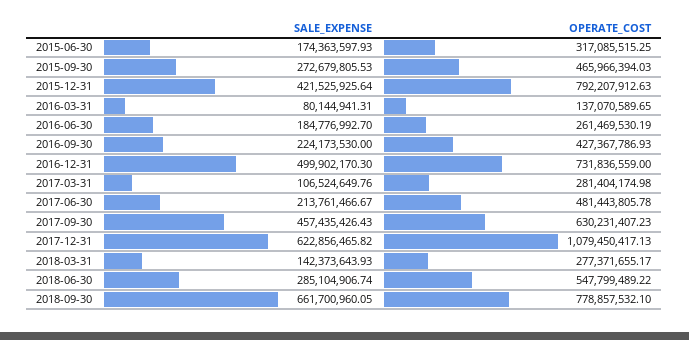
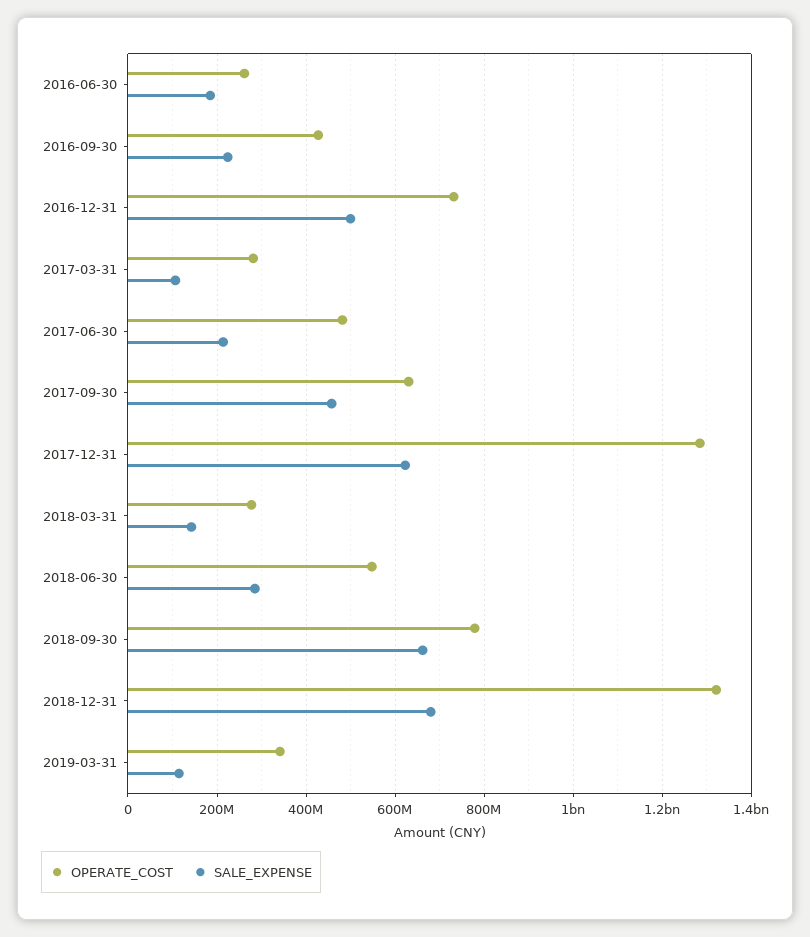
SALE_EXPENSE, 2015-06-30: 174363597.93 -> none
OPERATE_COST, 2015-06-30: 317085515.25 -> none
SALE_EXPENSE, 2015-09-30: 272679805.53 -> none
OPERATE_COST, 2015-09-30: 465966394.03 -> none
SALE_EXPENSE, 2015-12-31: 421525925.64 -> none
OPERATE_COST, 2015-12-31: 792207912.63 -> none
SALE_EXPENSE, 2016-03-31: 80144941.31 -> none
OPERATE_COST, 2016-03-31: 137070589.65 -> none
OPERATE_COST, 2017-12-31: 1079450417.13 -> 1280000000
OPERATE_COST, 2018-12-31: none -> 1320000000
SALE_EXPENSE, 2018-12-31: none -> 680000000
OPERATE_COST, 2019-03-31: none -> 340000000
SALE_EXPENSE, 2019-03-31: none -> 120000000

